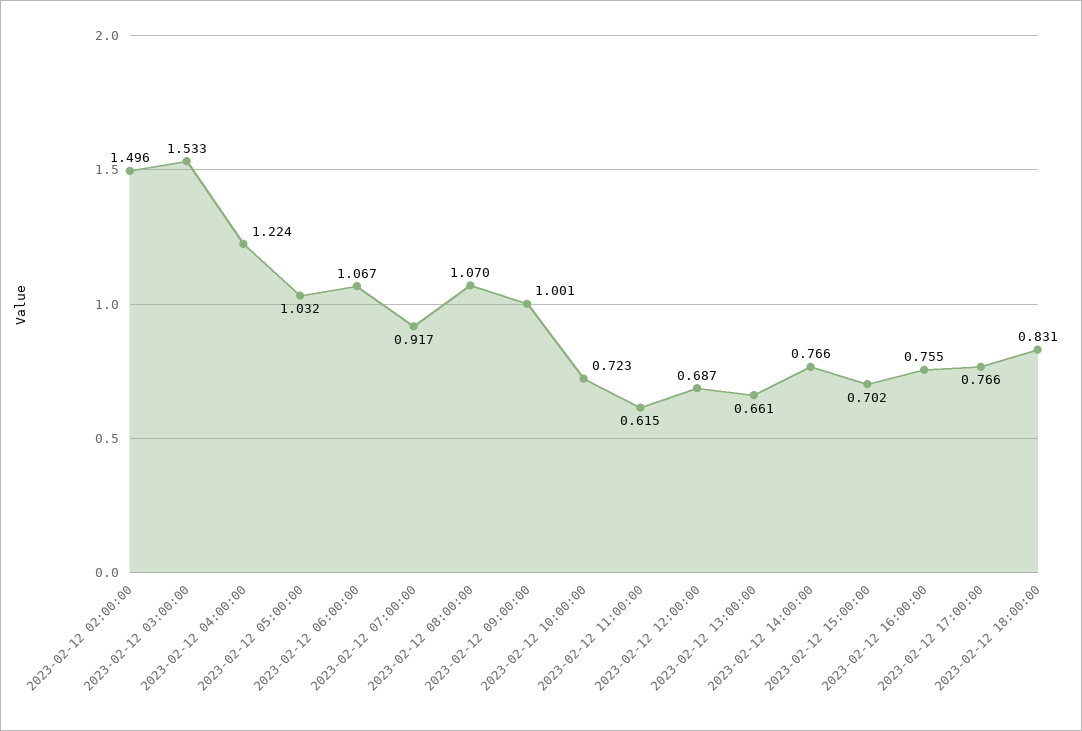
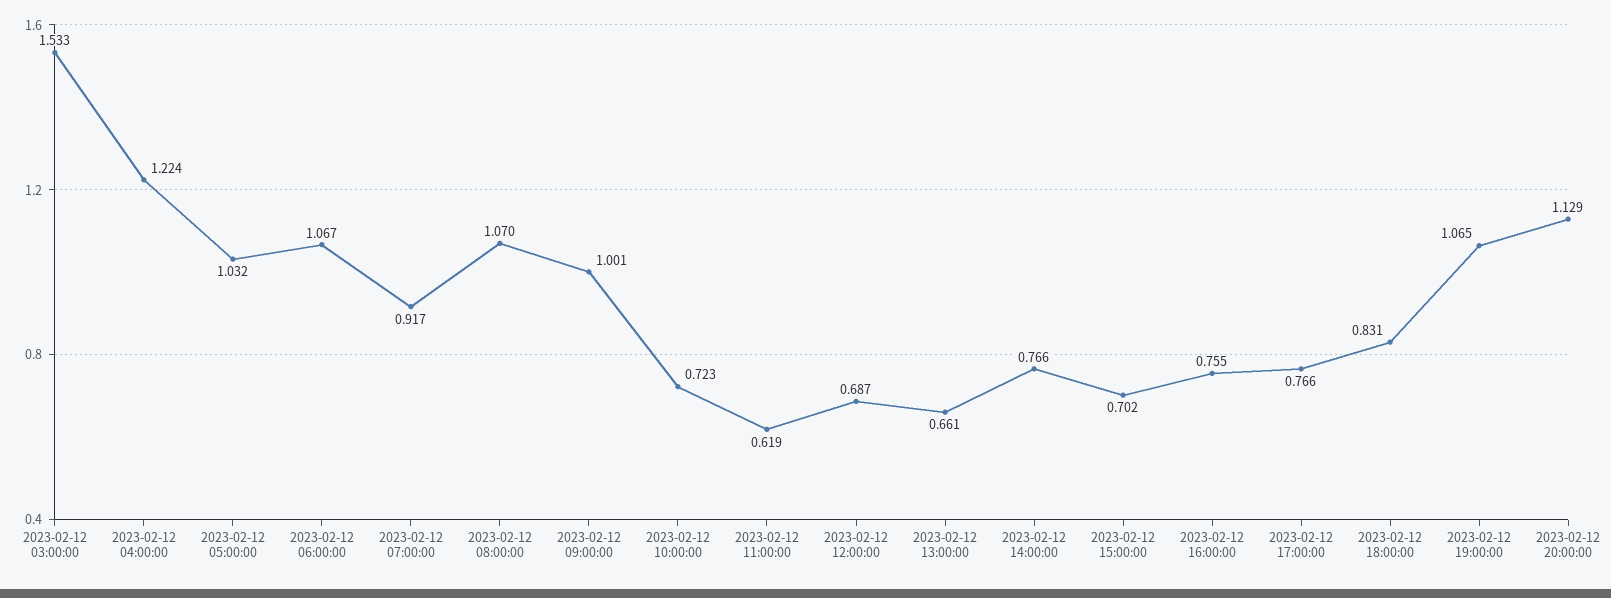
2023-02-12 02:00:00: 1.496 -> none
2023-02-12 11:00:00: 0.615 -> 0.619
2023-02-12 19:00:00: none -> 1.065
2023-02-12 20:00:00: none -> 1.129

